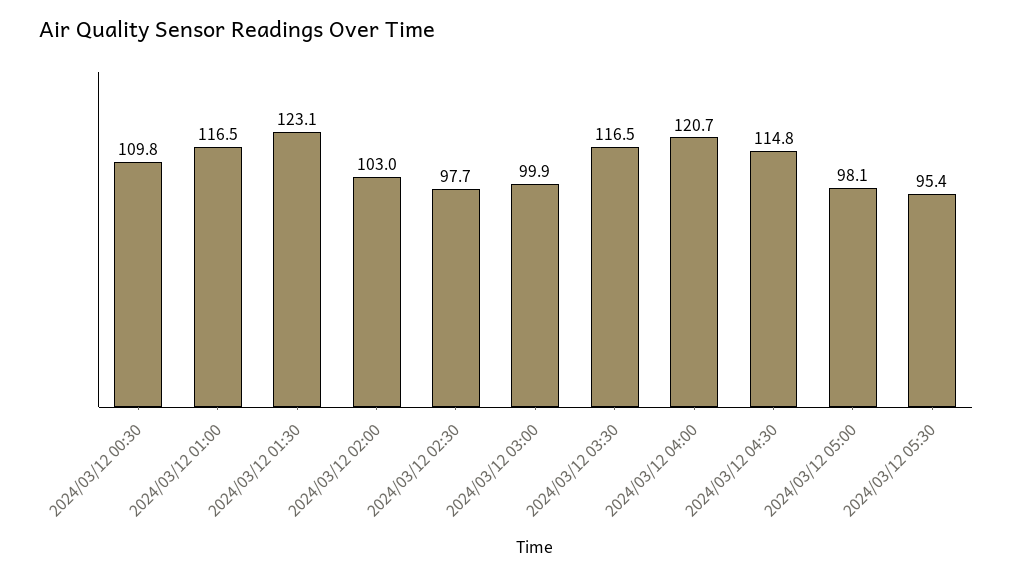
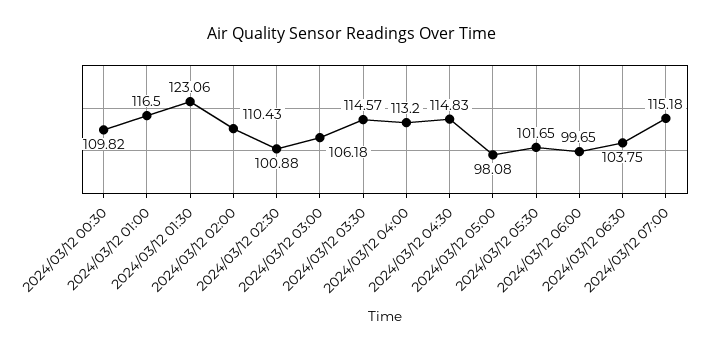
2024/03/12 02:00: 103 -> 110.43
2024/03/12 02:30: 97.7 -> 100.88
2024/03/12 03:00: 99.9 -> 106.18
2024/03/12 03:30: 116.5 -> 114.57
2024/03/12 04:00: 120.7 -> 113.2
2024/03/12 05:30: 95.4 -> 101.65
2024/03/12 06:00: none -> 99.65
2024/03/12 06:30: none -> 103.75
2024/03/12 07:00: none -> 115.18

